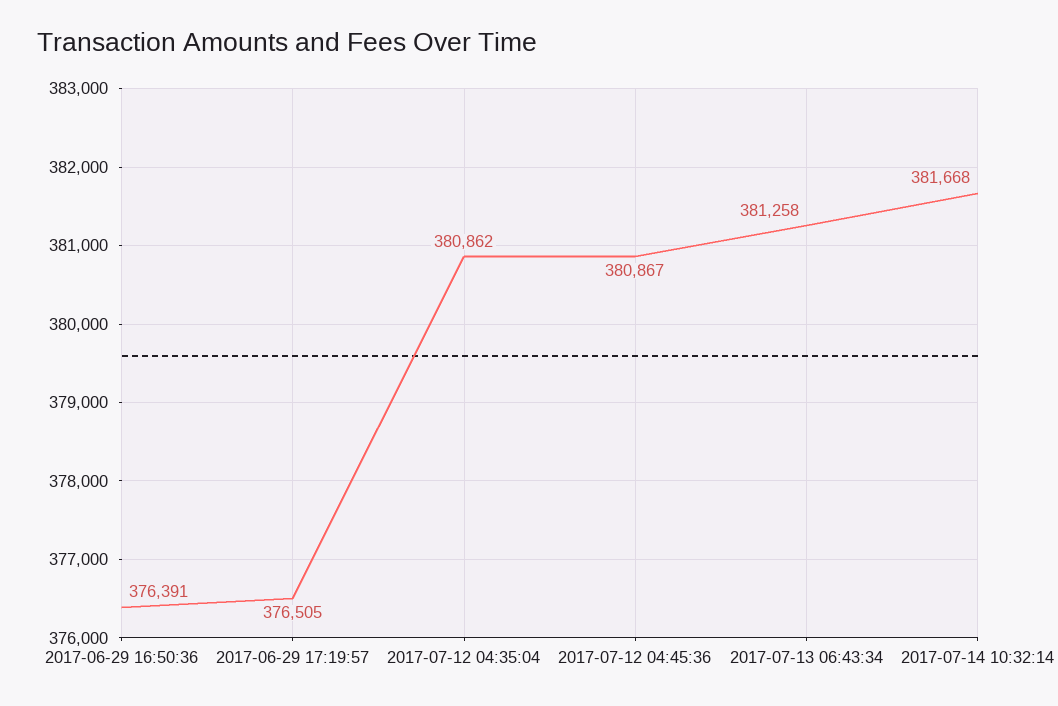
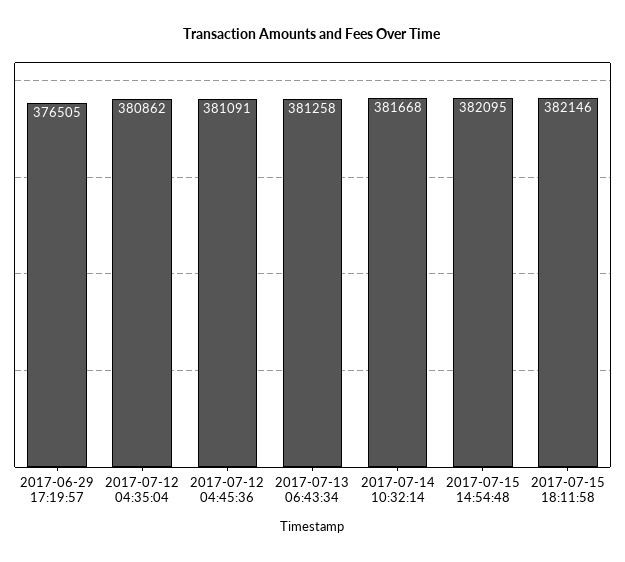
2017-06-29 16:50:36: 376391 -> none
2017-07-12 04:45:36: 380867 -> 381091
2017-07-15 14:54:48: none -> 382095
2017-07-15 18:11:58: none -> 382146

